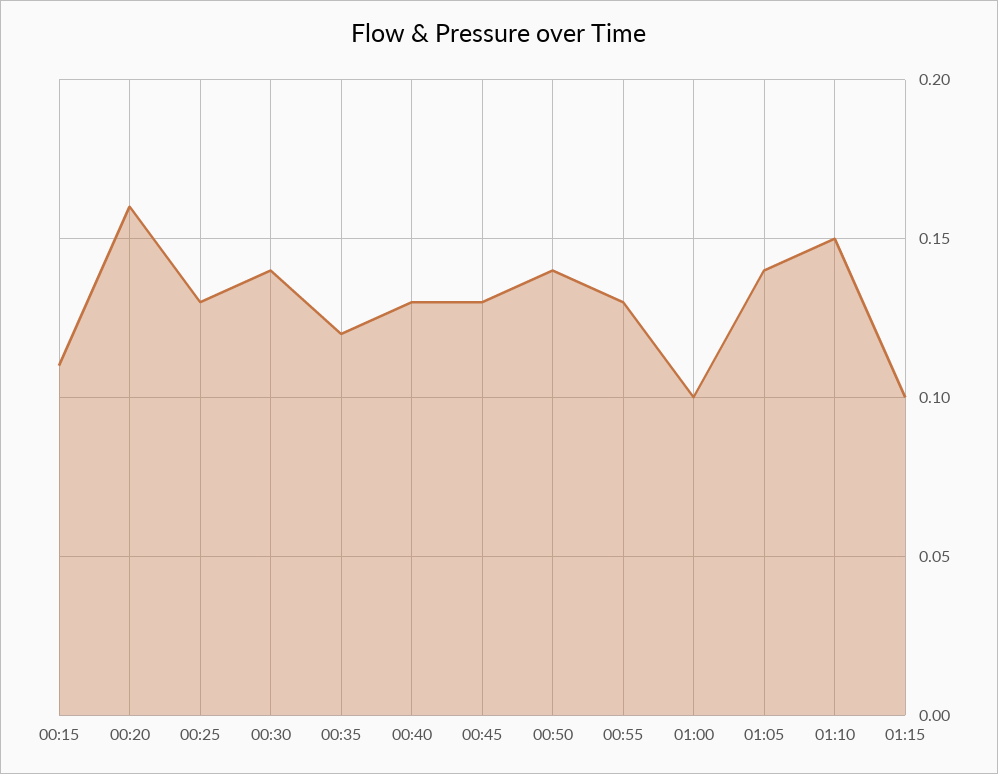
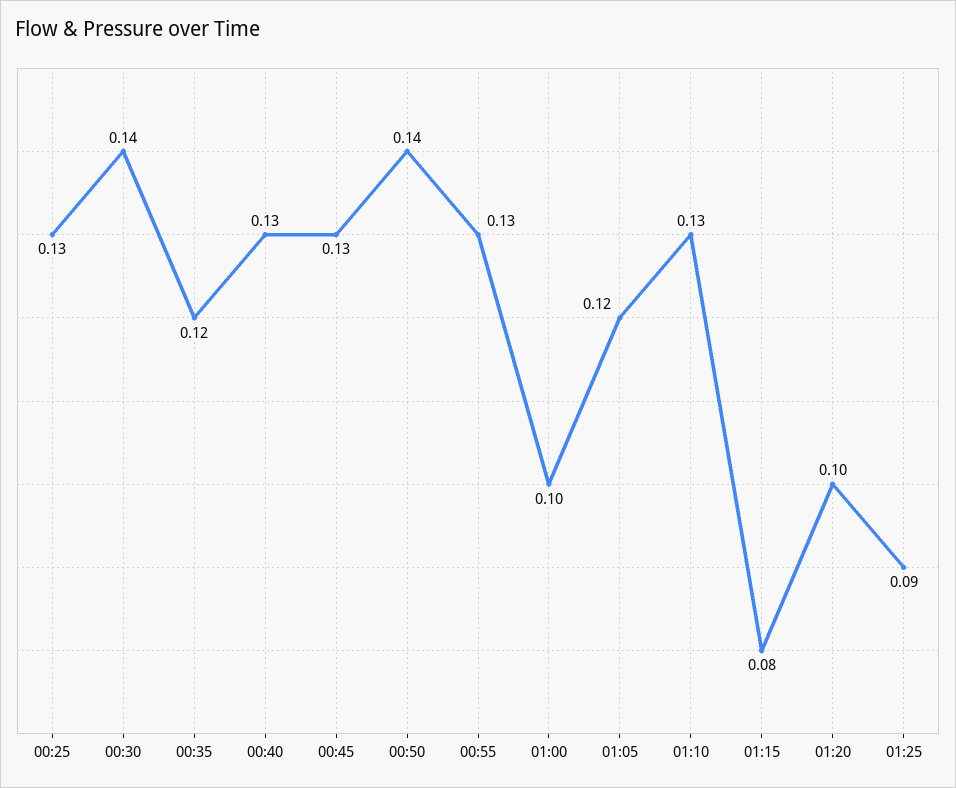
00:15: 0.11 -> none
00:20: 0.16 -> none
01:05: 0.14 -> 0.12
01:10: 0.15 -> 0.13
01:15: 0.1 -> 0.08
01:20: none -> 0.1
01:25: none -> 0.09

